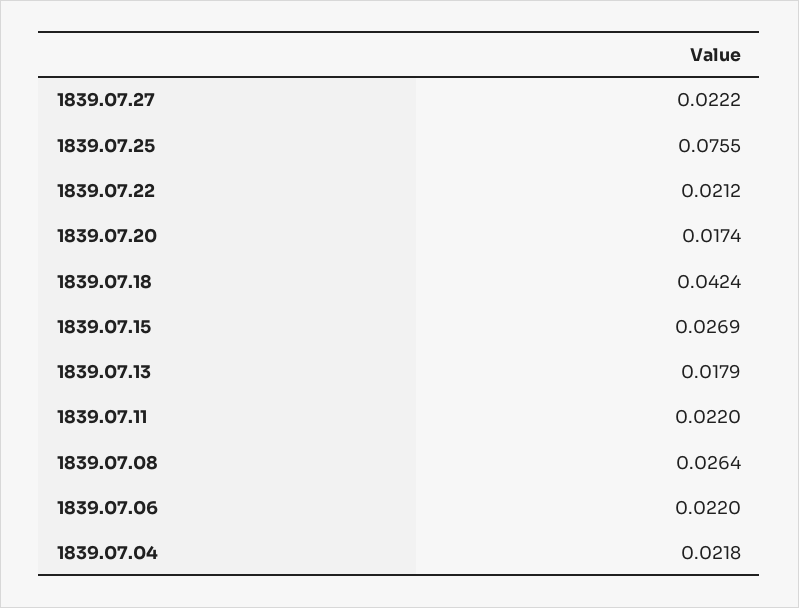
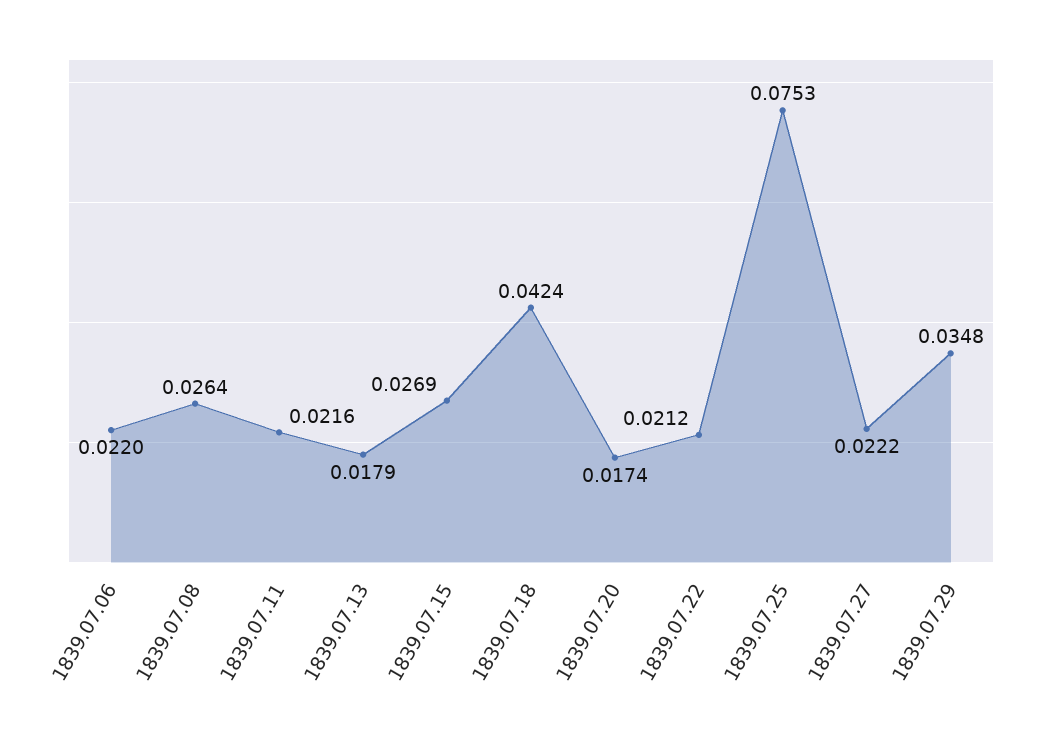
1839.07.25: 0.0755 -> 0.0753
1839.07.11: 0.022 -> 0.0216
1839.07.04: 0.0218 -> none
1839.07.29: none -> 0.0348

